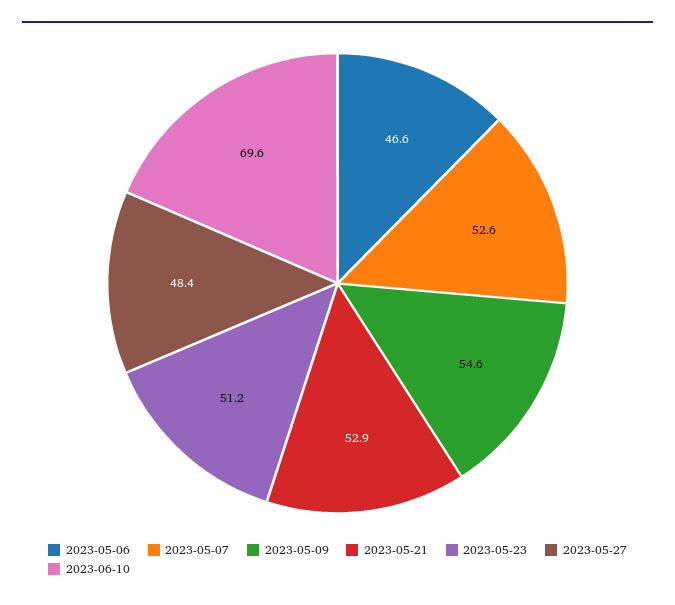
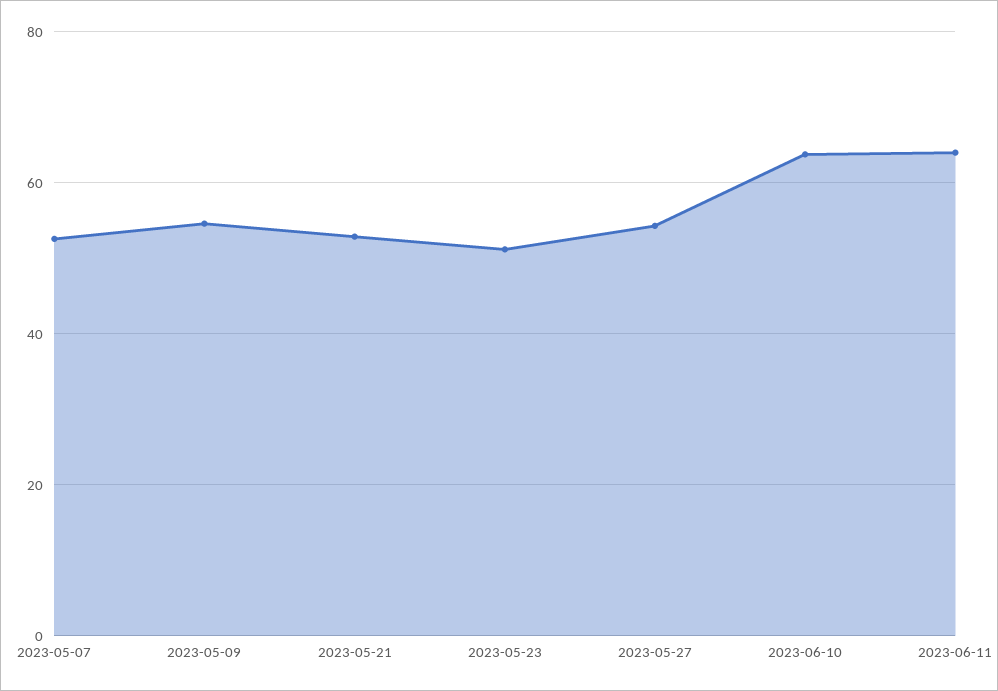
2023-05-06: 46.6 -> none
2023-05-27: 48.4 -> 54
2023-06-10: 69.6 -> 64
2023-06-11: none -> 64

